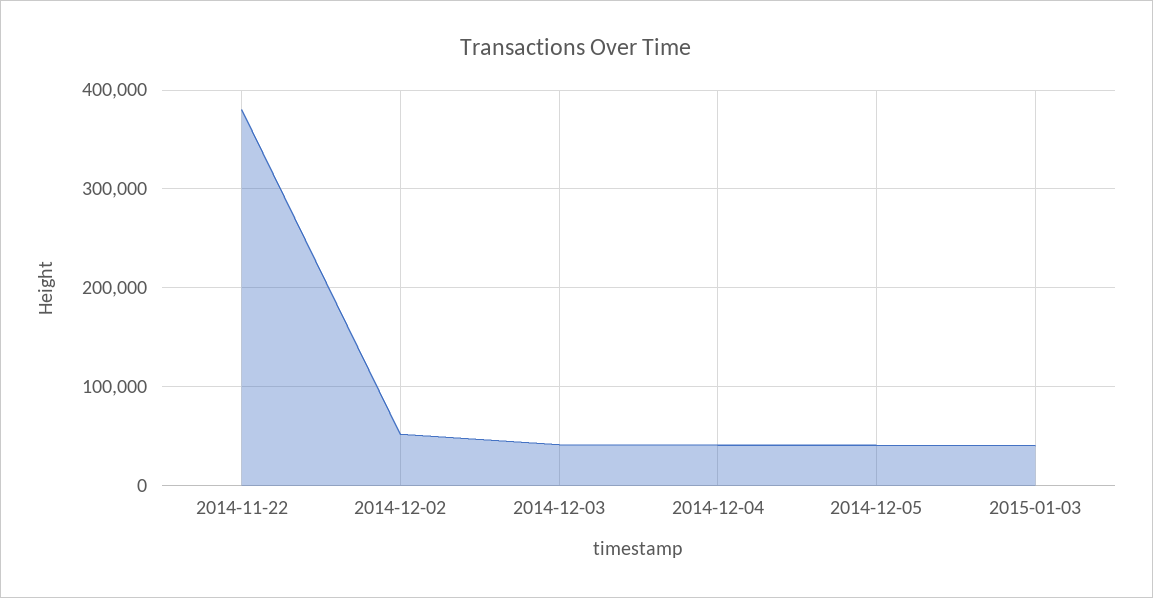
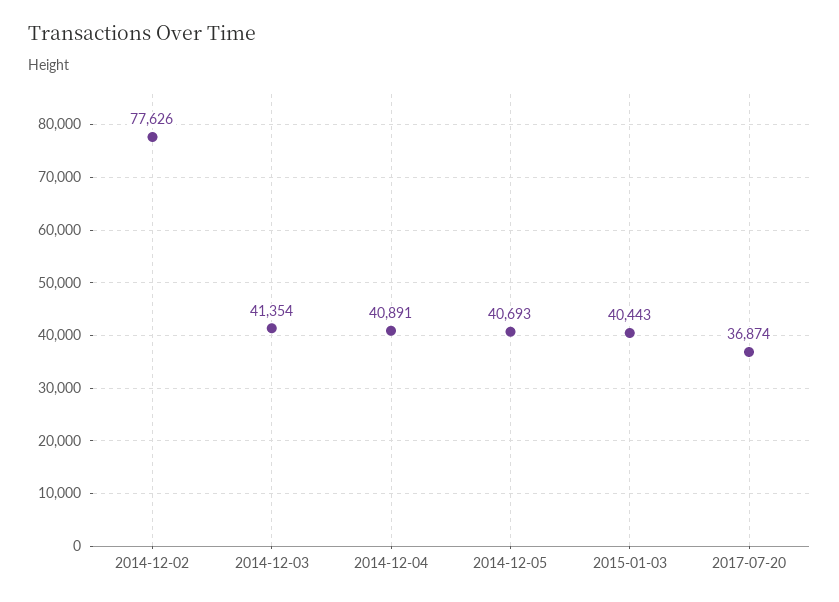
2014-11-22: 380000 -> none
2014-12-02: 50000 -> 77626
2017-07-20: none -> 36874

